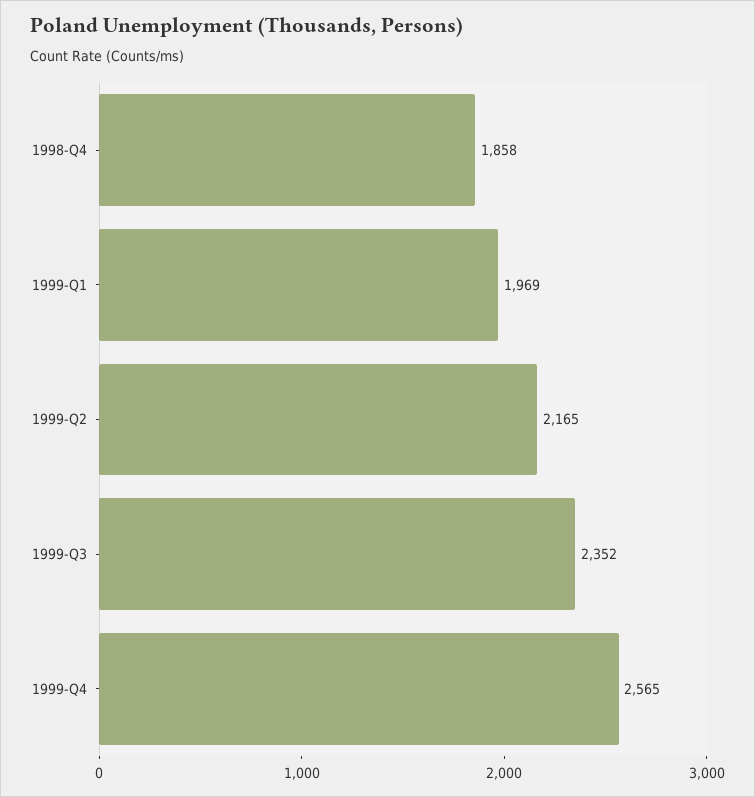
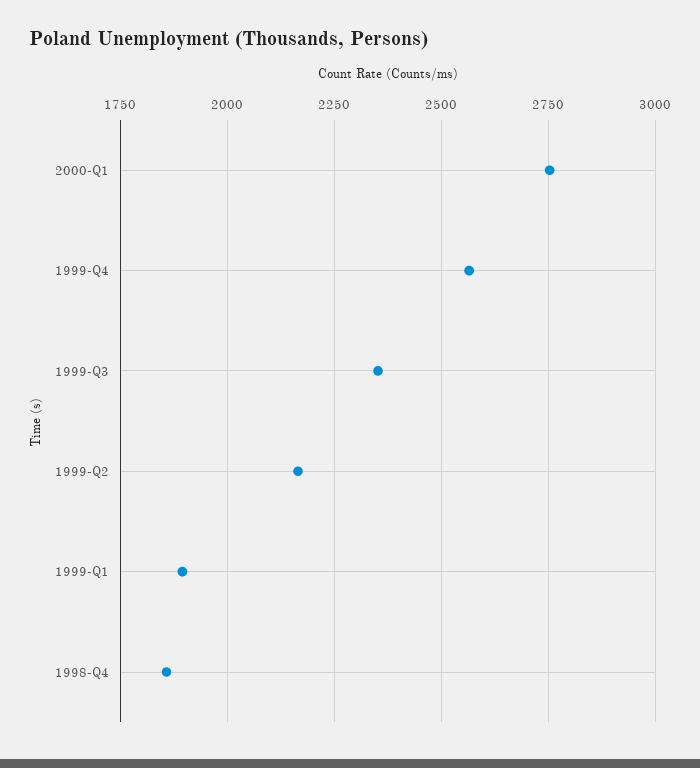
1999-Q1: 1969 -> 1900
2000-Q1: none -> 2750

